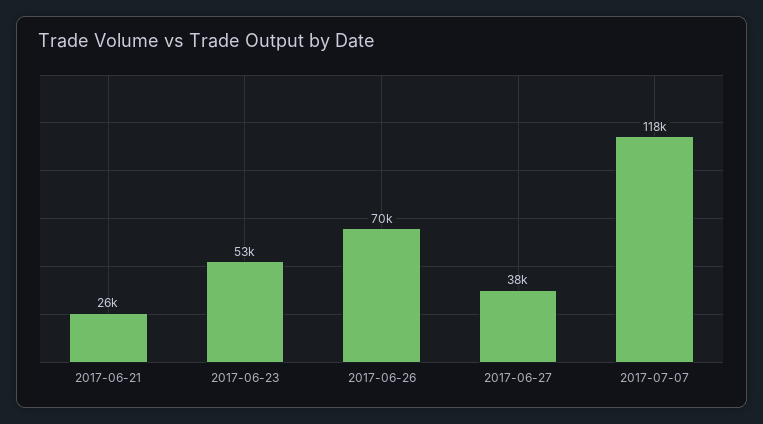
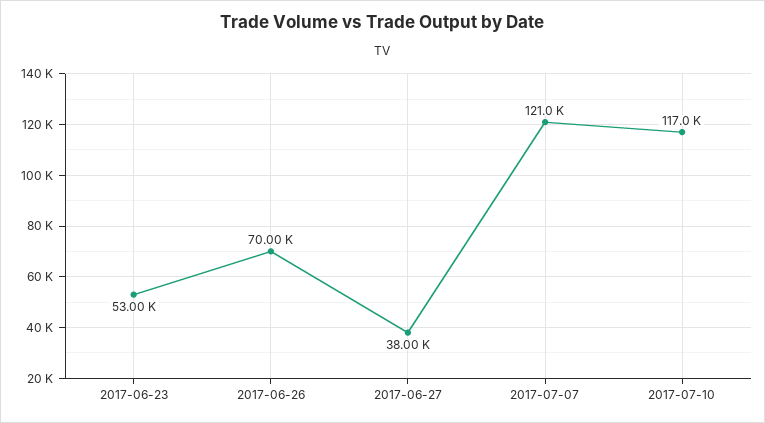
2017-06-21: 26000 -> none
2017-07-07: 118000 -> 121000
2017-07-10: none -> 117000

